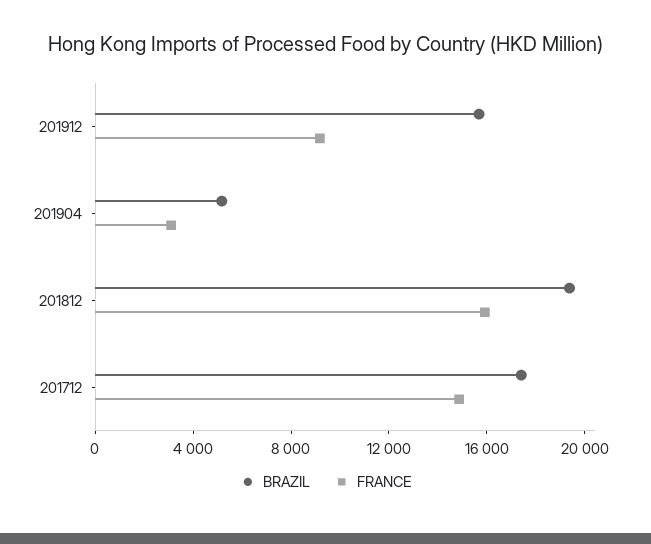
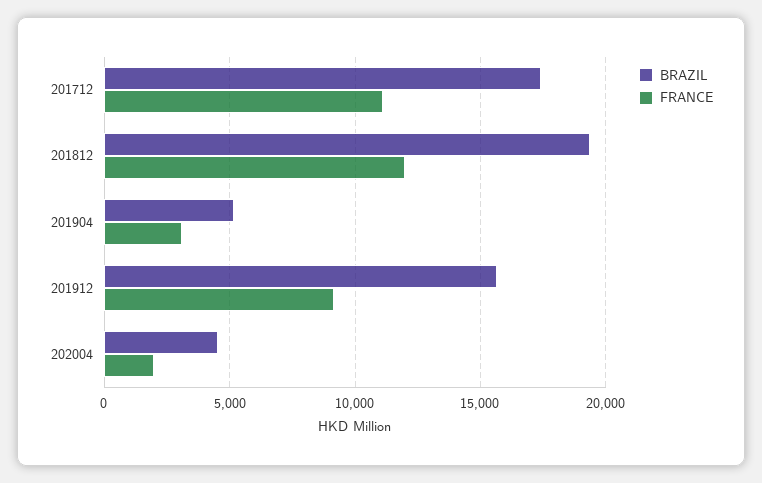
FRANCE, 201812: 16000 -> 12000
FRANCE, 201712: 15000 -> 11000
BRAZIL, 202004: none -> 4500
FRANCE, 202004: none -> 2000

